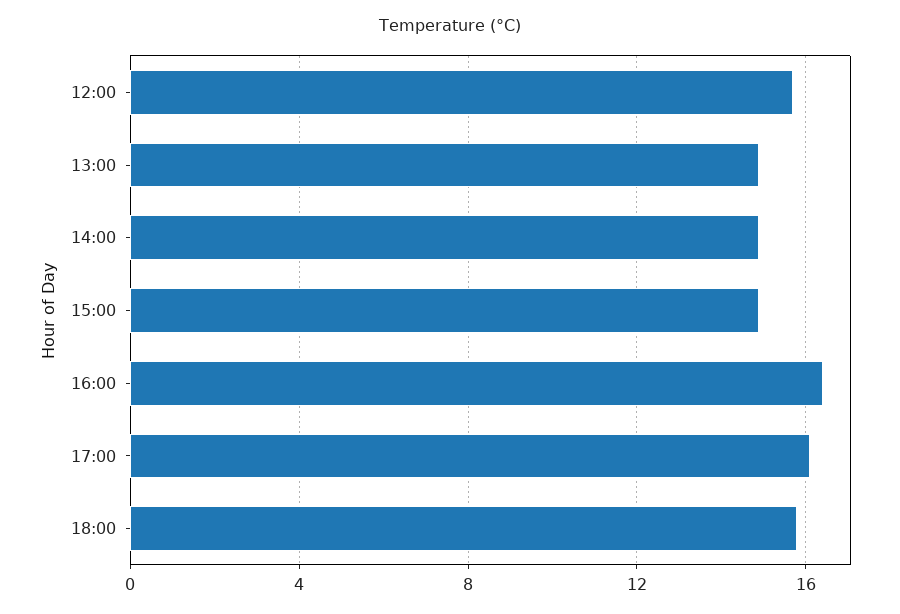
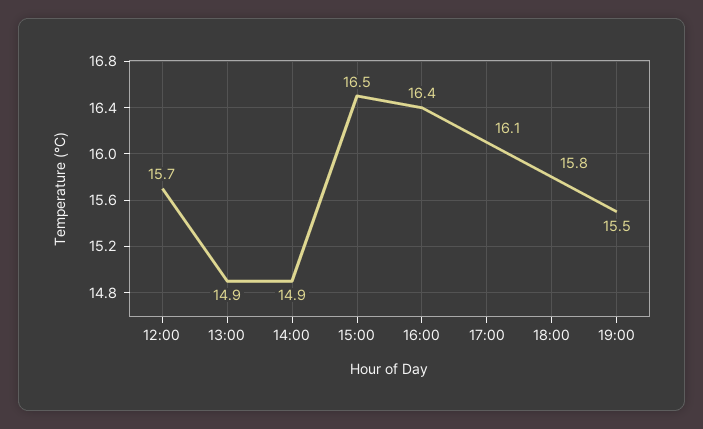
15:00: 15 -> 16.5
19:00: none -> 15.5

